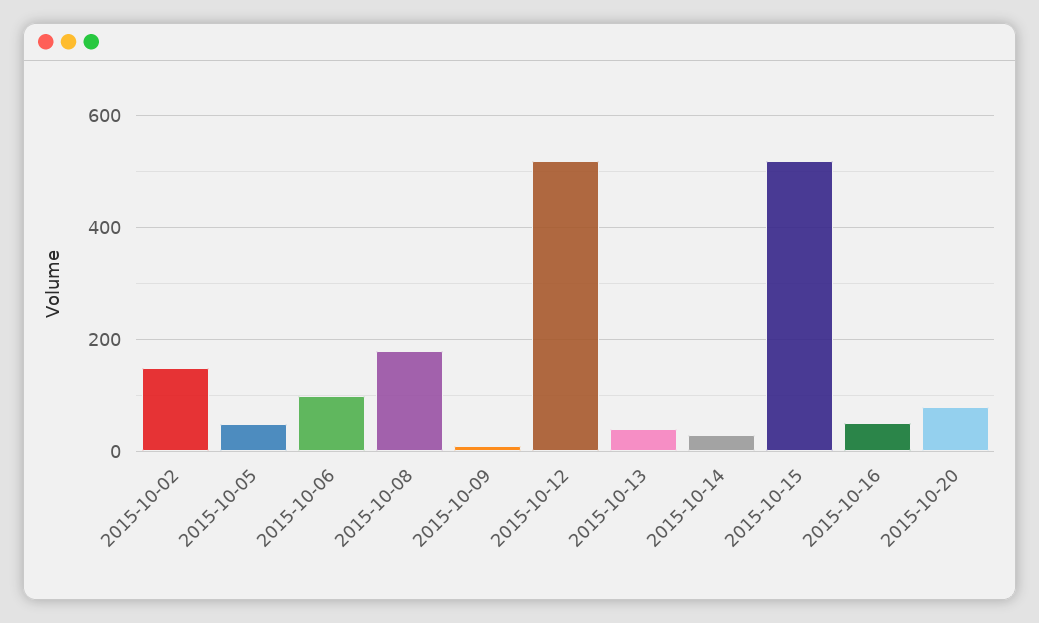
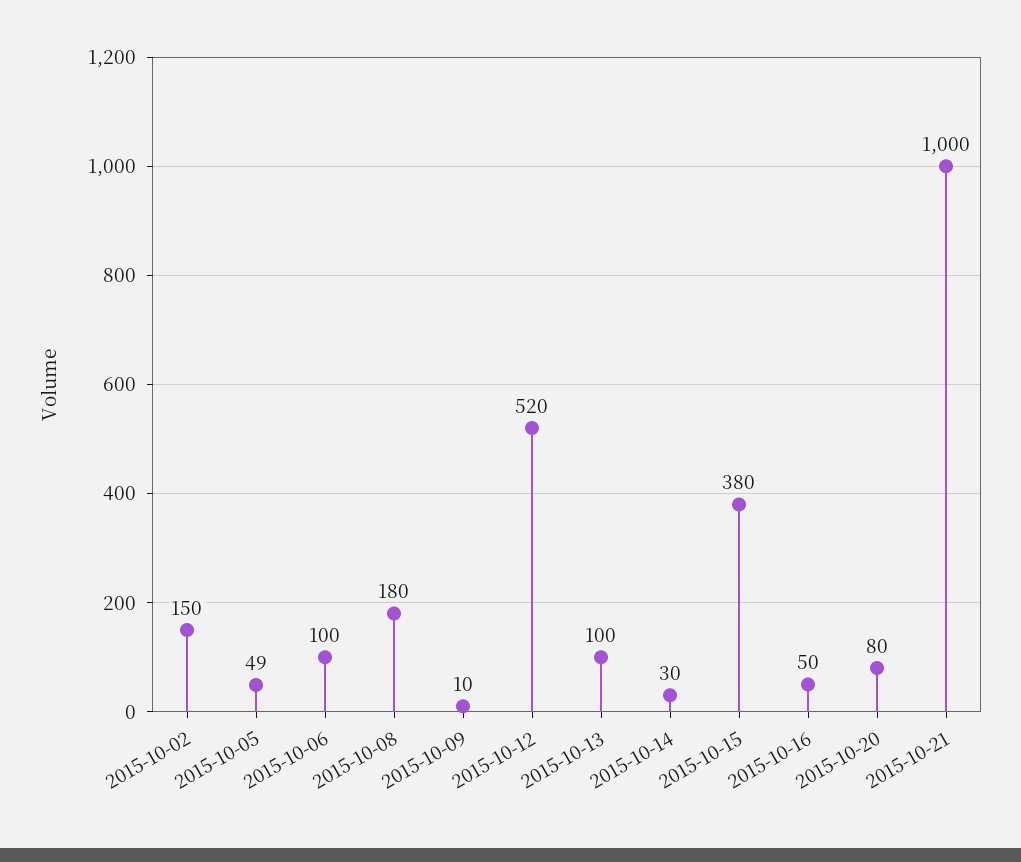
2015-10-13: 40 -> 100
2015-10-15: 520 -> 380
2015-10-21: none -> 1000

